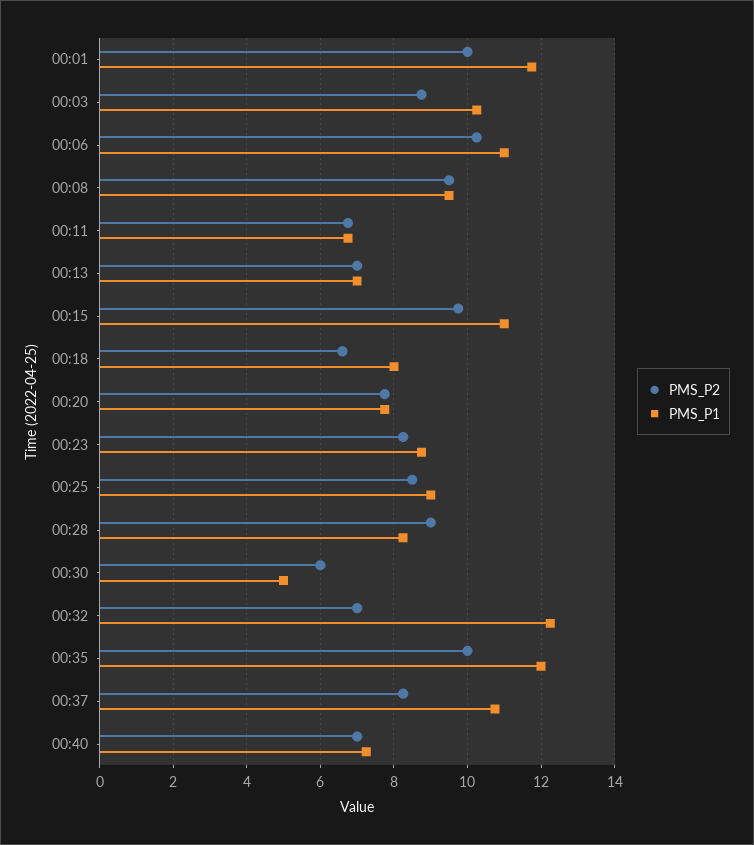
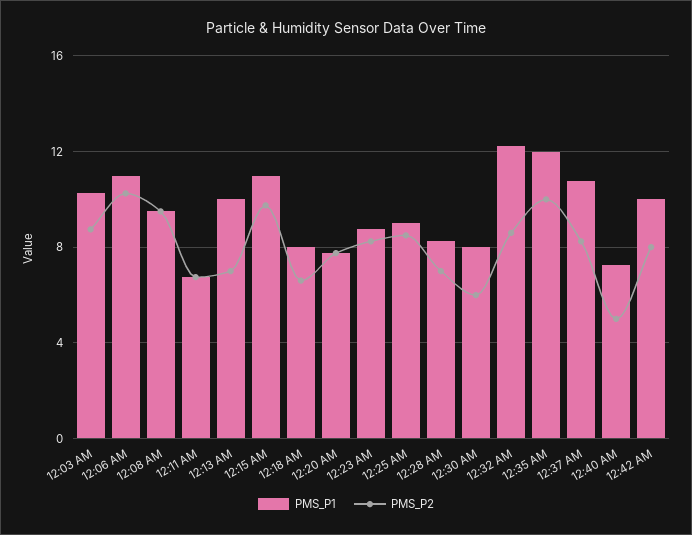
PMS_P2, 00:01: 10 -> none
PMS_P1, 00:01: 11.8 -> none
PMS_P1, 00:13: 7 -> 10
PMS_P2, 00:28: 9 -> 7
PMS_P1, 00:30: 5 -> 8
PMS_P2, 00:32: 7 -> 8.5
PMS_P2, 00:40: 7 -> 5
PMS_P1, 12:42 AM: none -> 10
PMS_P2, 12:42 AM: none -> 8

